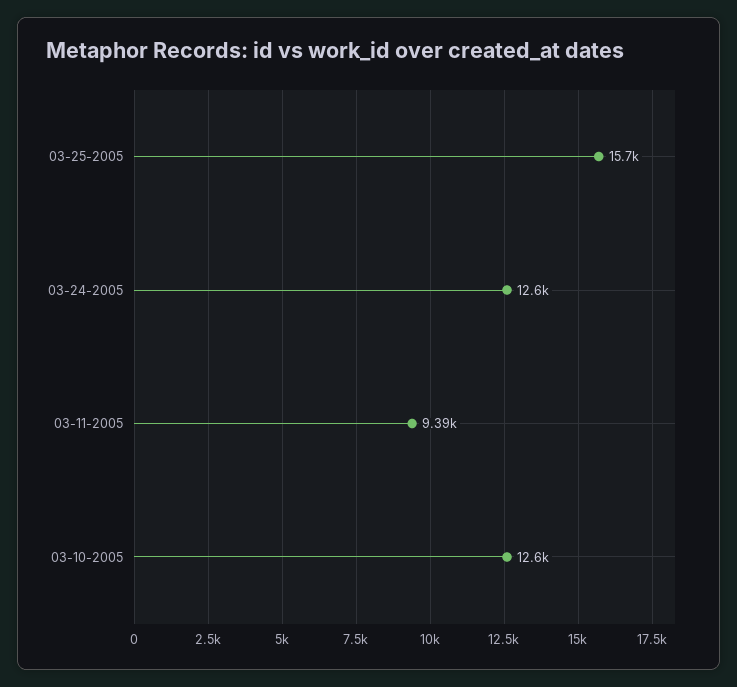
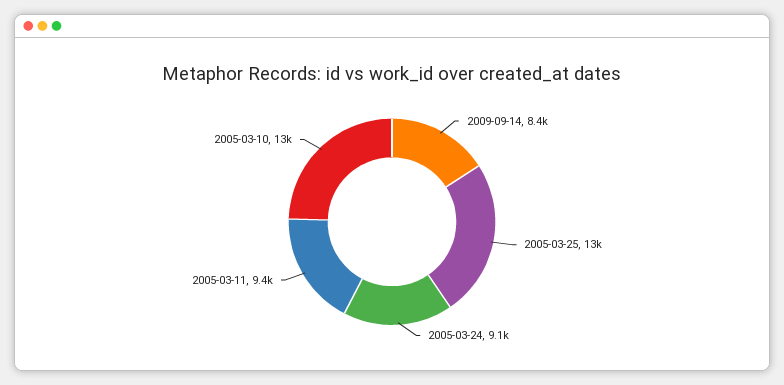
03-25-2005: 15700 -> 13000
03-24-2005: 12600 -> 9100
2009-09-14: none -> 8400

